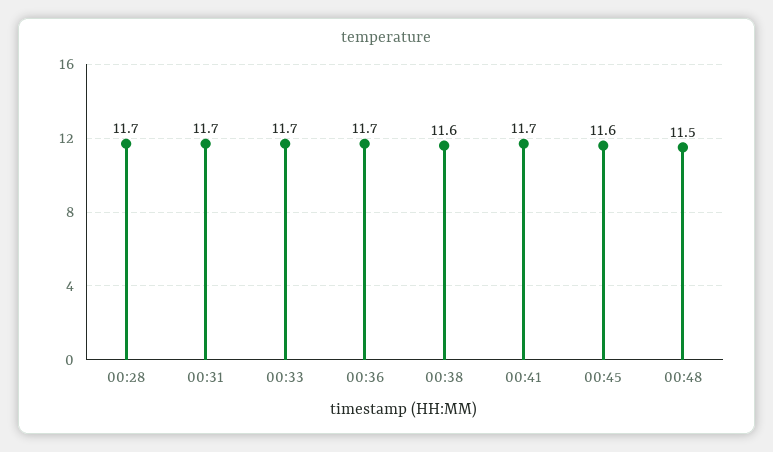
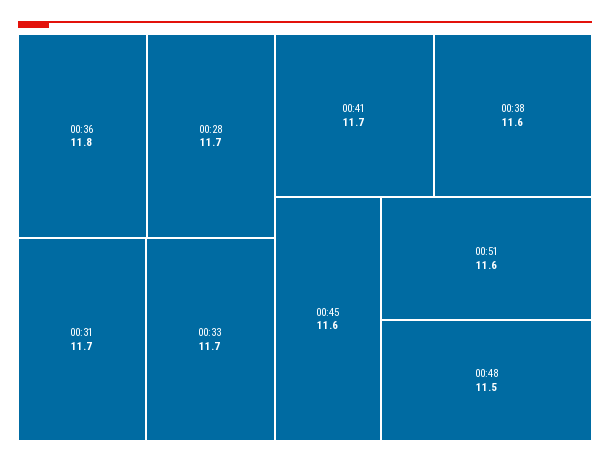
00:36: 11.7 -> 11.8
00:51: none -> 11.6

